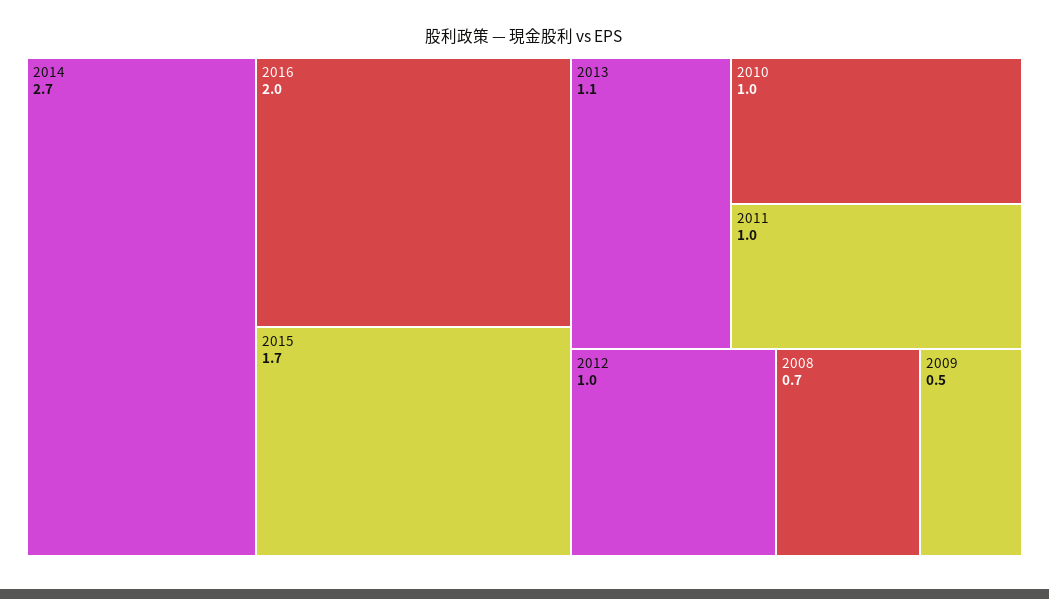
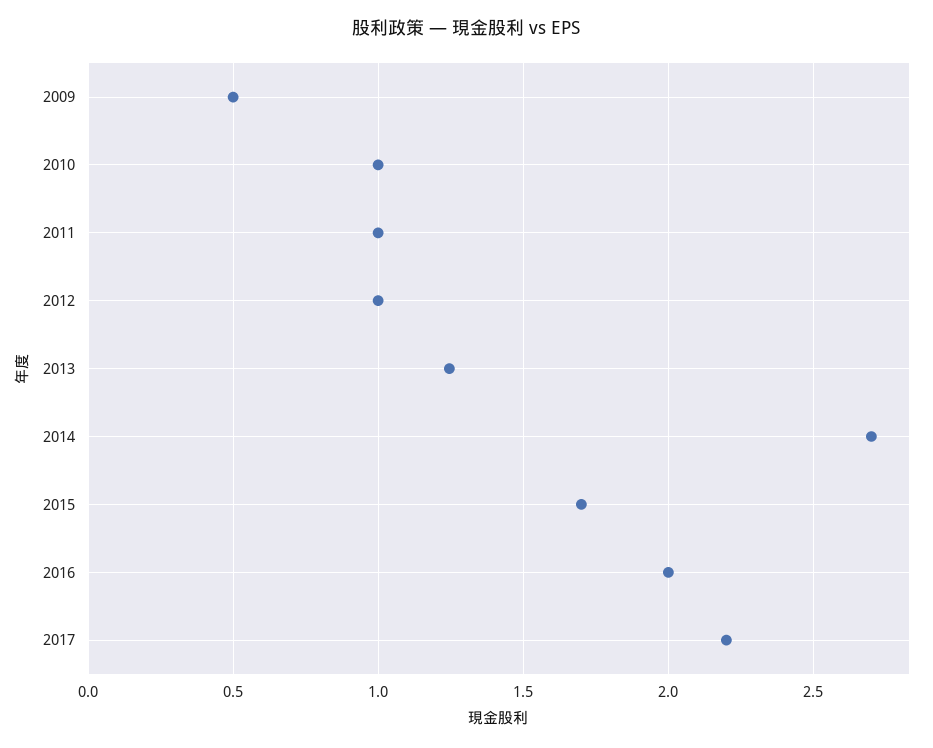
2013: 1.1 -> 1.25
2008: 0.7 -> none
2017: none -> 2.2

